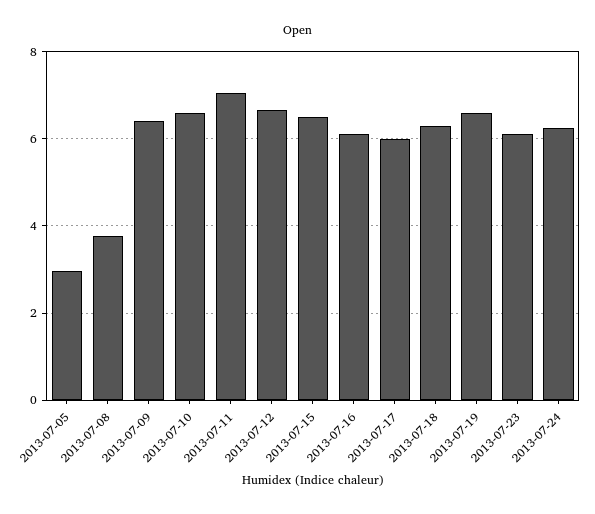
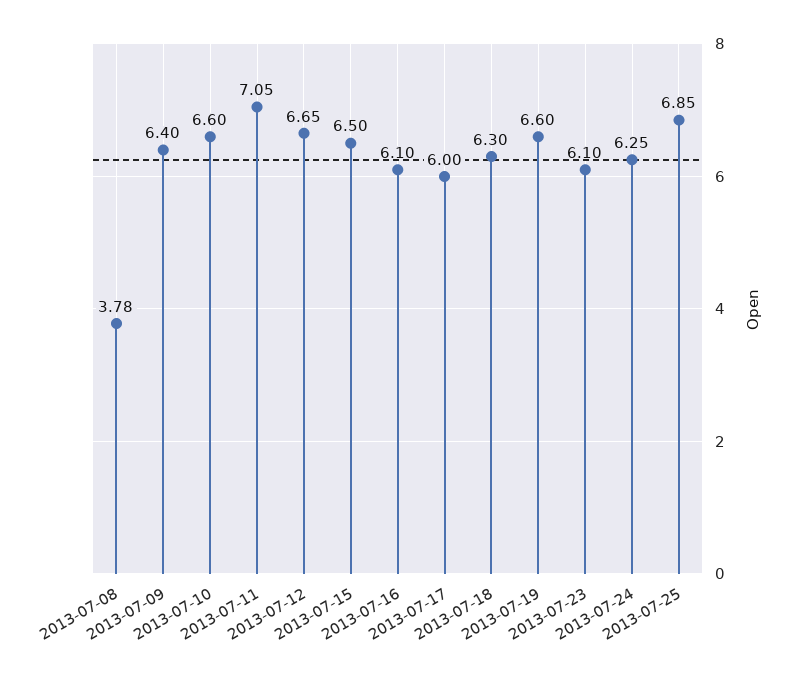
2013-07-05: 3 -> none
2013-07-25: none -> 6.85

